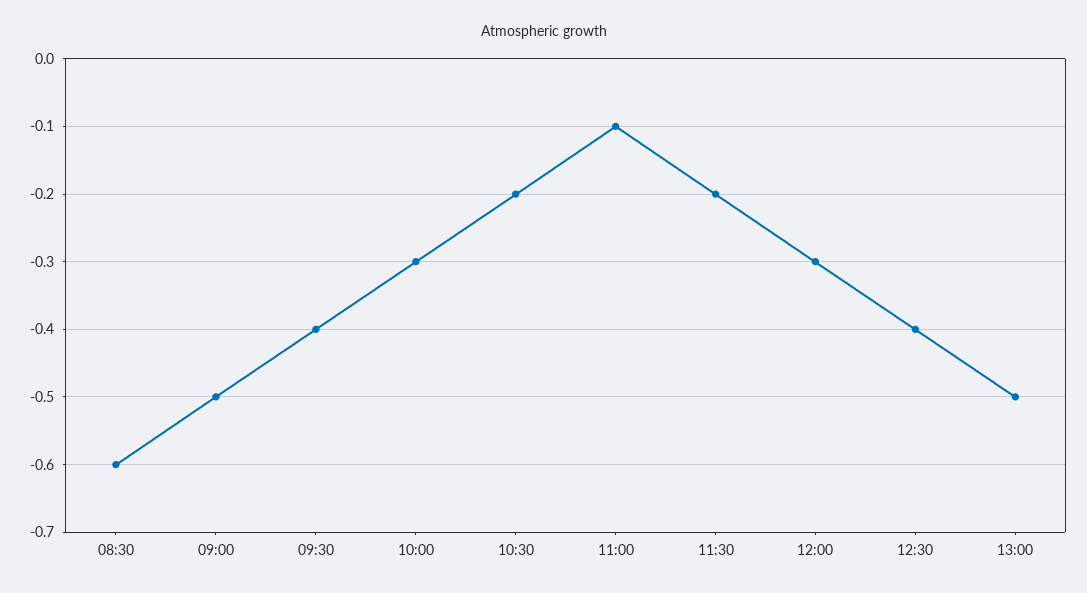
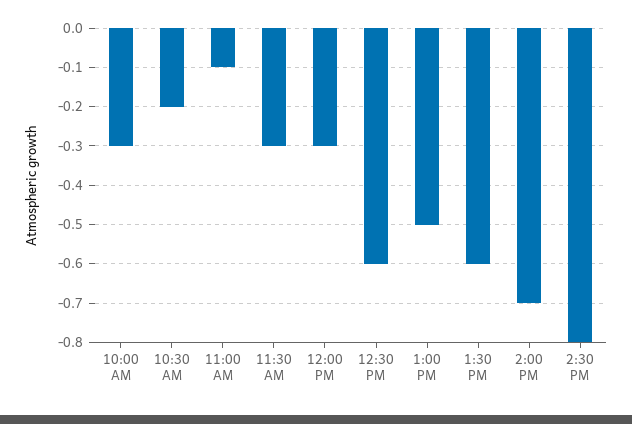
08:30: -0.6 -> none
09:00: -0.5 -> none
09:30: -0.4 -> none
11:30: -0.2 -> -0.3
12:30: -0.4 -> -0.6
1:30 PM: none -> -0.6
2:00 PM: none -> -0.7
2:30 PM: none -> -0.8

